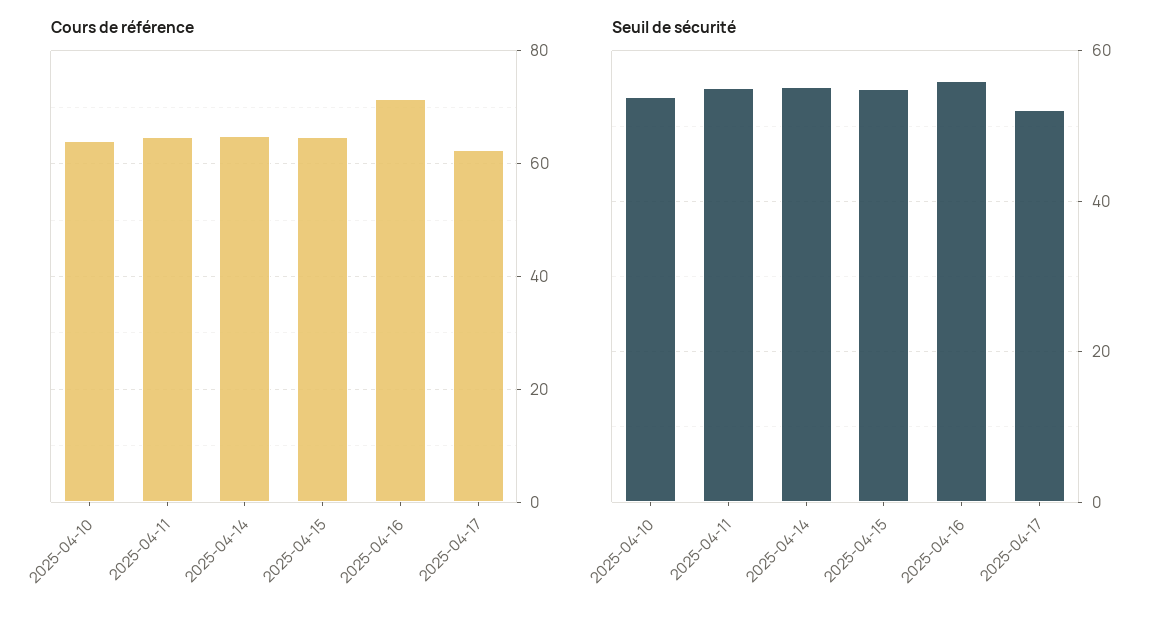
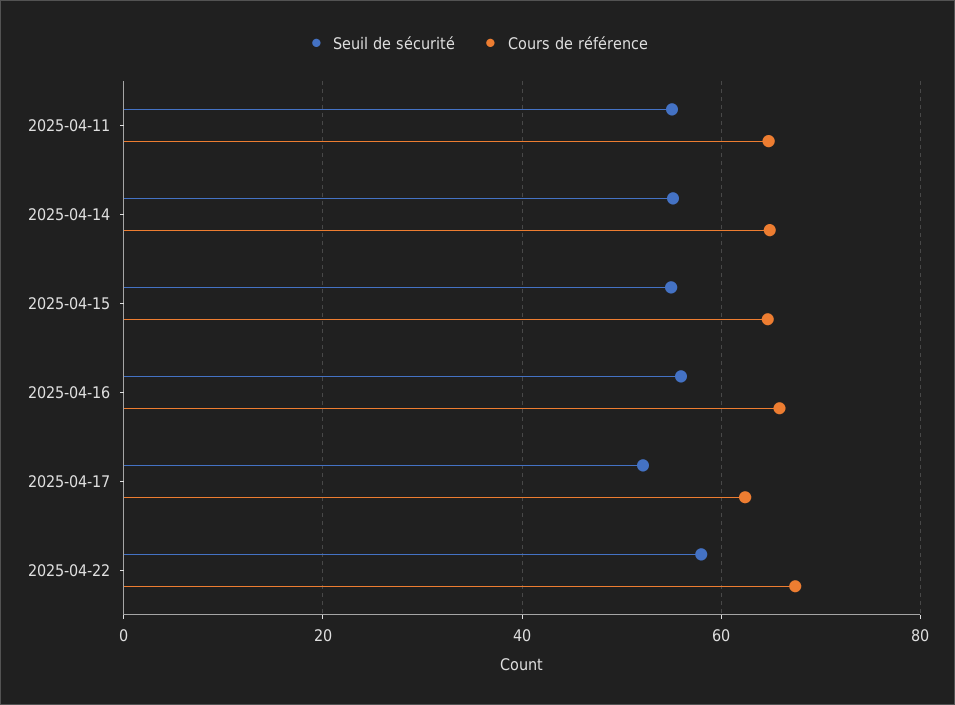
Cours de référence, 2025-04-10: 64 -> none
Cours de référence, 2025-04-16: 72 -> 66
Seuil de sécurité, 2025-04-10: 54 -> none
Seuil de sécurité, 2025-04-22: none -> 58
Cours de référence, 2025-04-22: none -> 68

